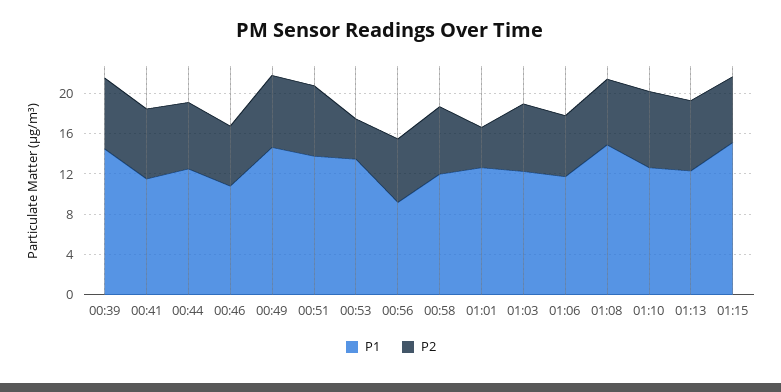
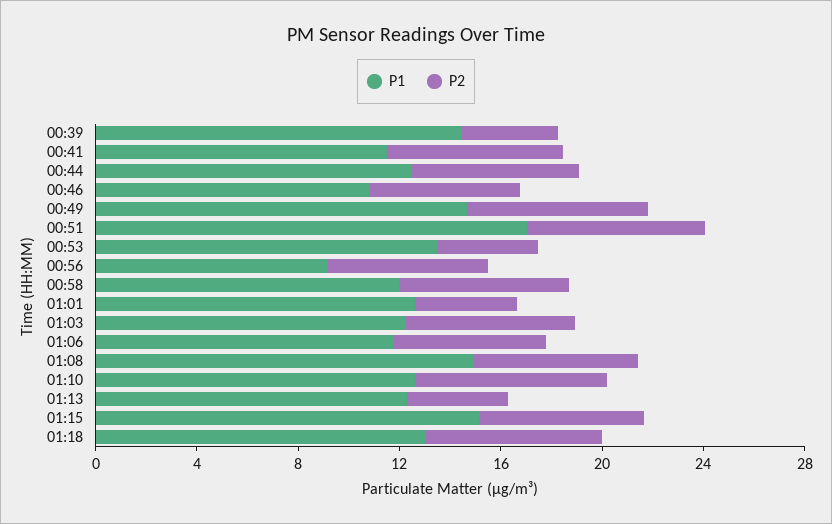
P2, 00:39: 7 -> 4
P1, 00:51: 14 -> 17
P2, 01:13: 7 -> 4
P1, 01:18: none -> 13
P2, 01:18: none -> 7

